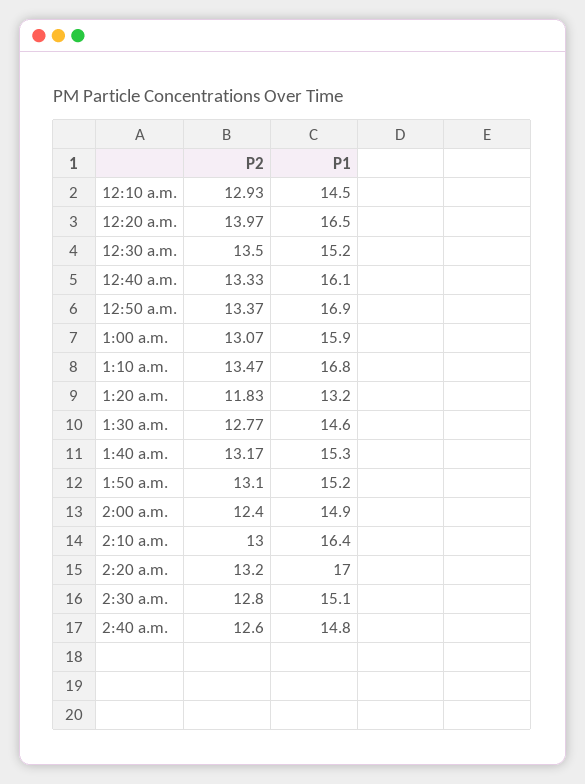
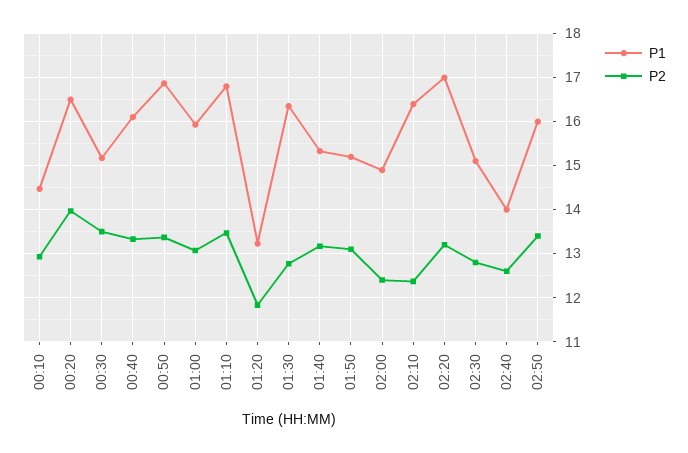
P1, 1:30 a.m.: 14.6 -> 16.4
P2, 2:10 a.m.: 13 -> 12.4
P1, 2:40 a.m.: 14.8 -> 14
P1, 02:50: none -> 16
P2, 02:50: none -> 13.4

